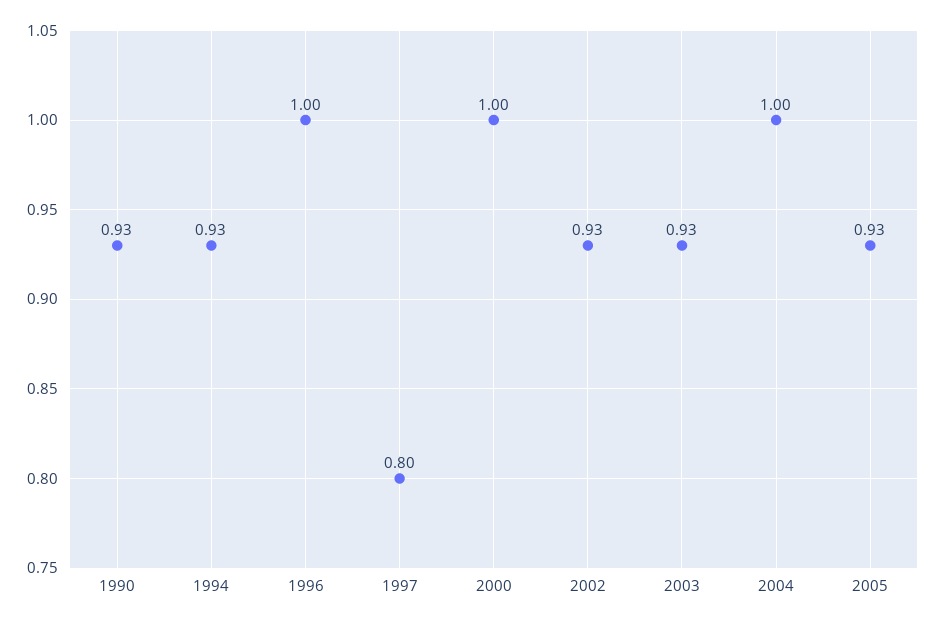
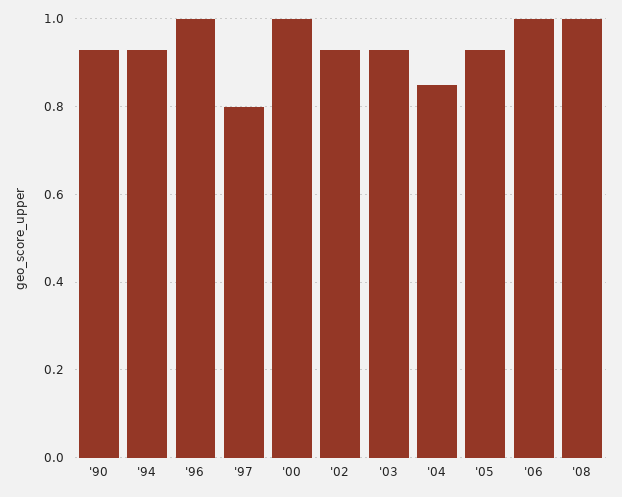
2004: 1 -> 0.85
'06: none -> 1
'08: none -> 1

